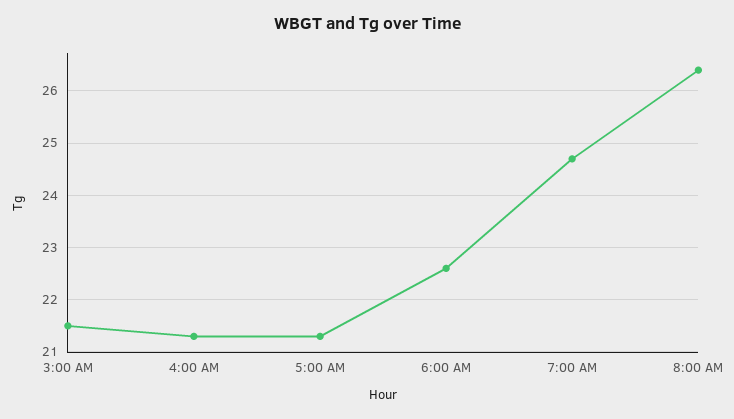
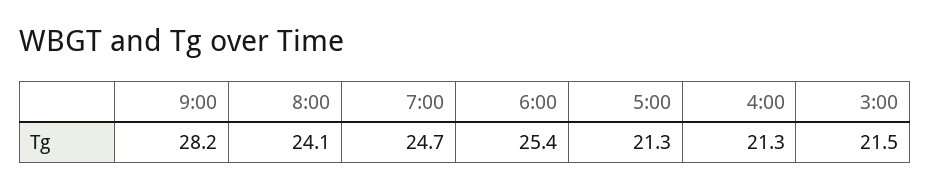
6:00 AM: 22.5 -> 25.4
8:00 AM: 26.5 -> 24.1
9:00: none -> 28.2

